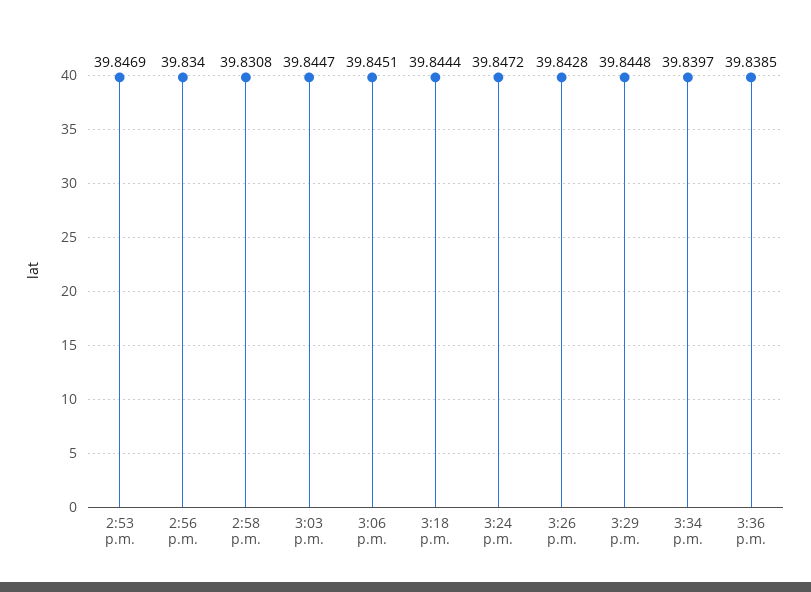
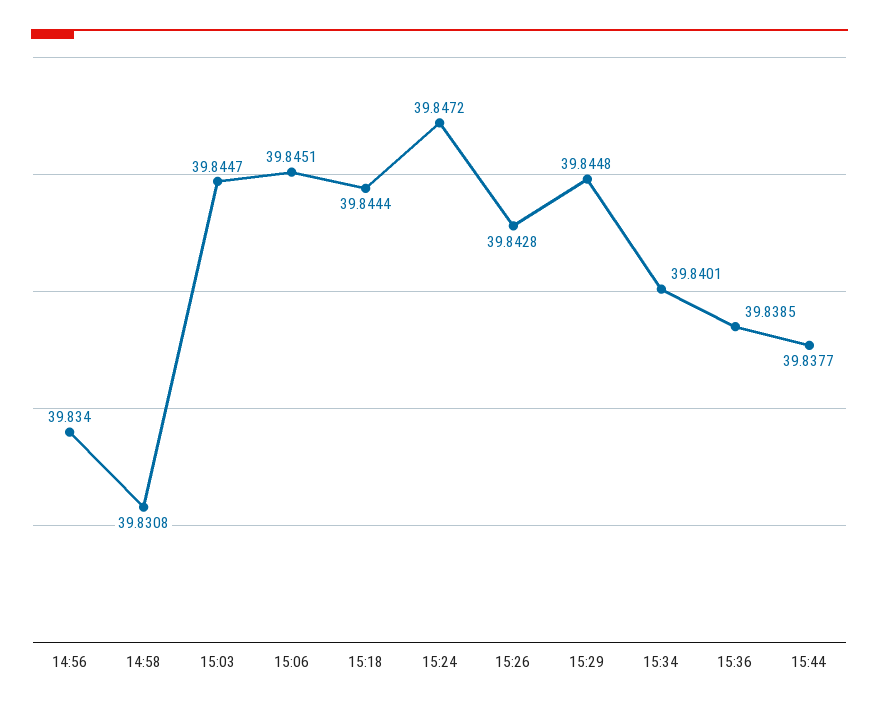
2:53 p.m.: 39.8469 -> none
3:34 p.m.: 39.8397 -> 39.8401
15:44: none -> 39.8377

